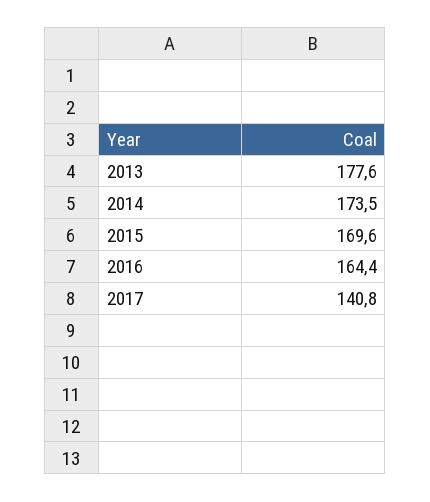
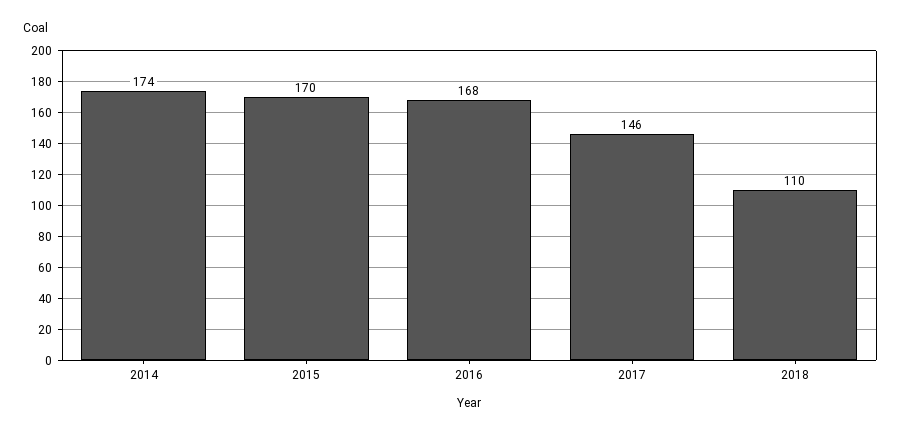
2013: 177.6 -> none
2016: 164.4 -> 168
2017: 140.8 -> 146
2018: none -> 110

